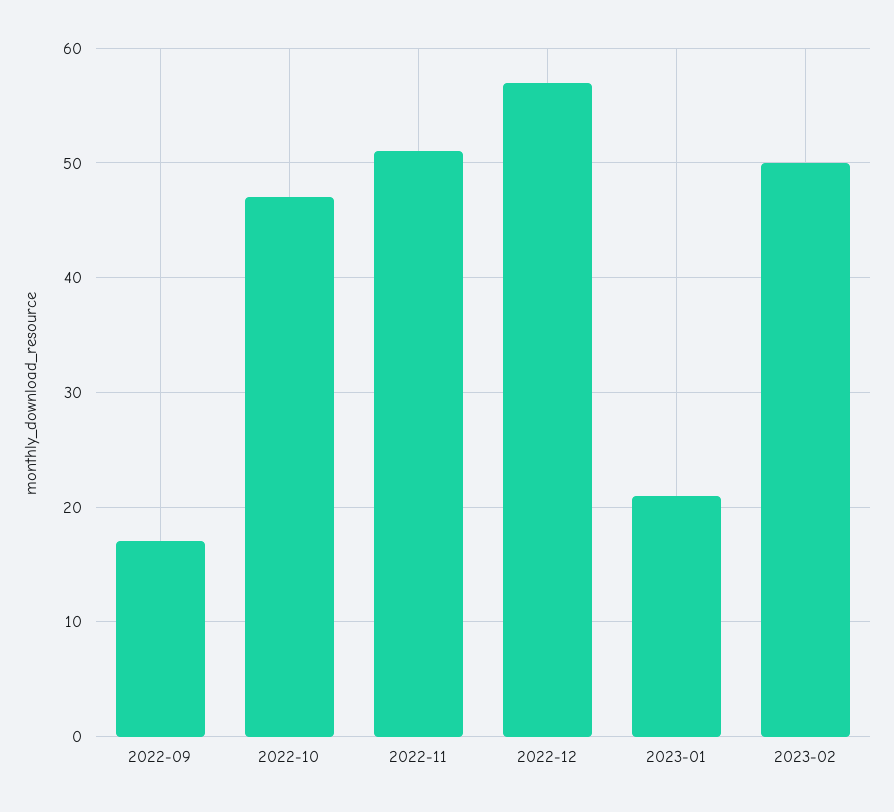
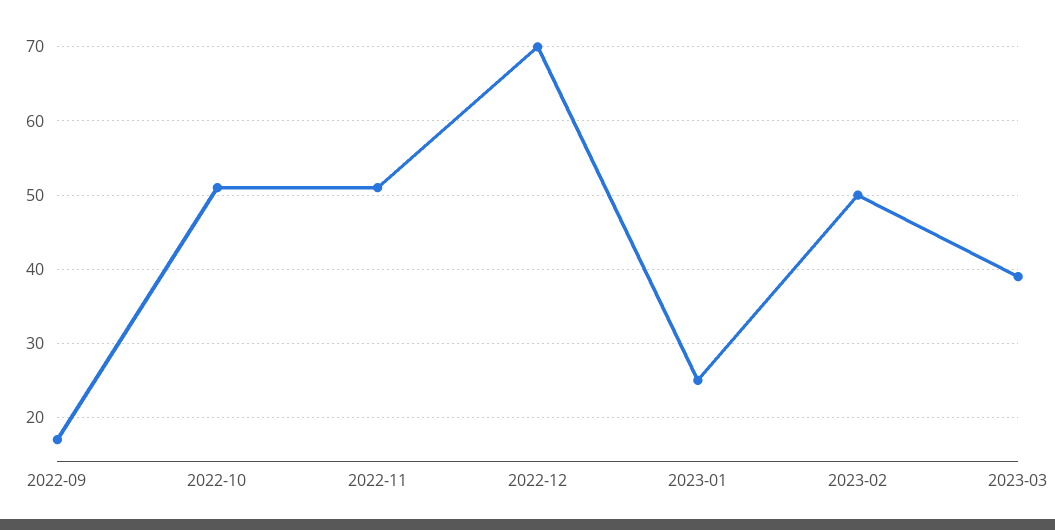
2022-10: 47 -> 51
2022-12: 57 -> 70
2023-01: 21 -> 25
2023-03: none -> 39

